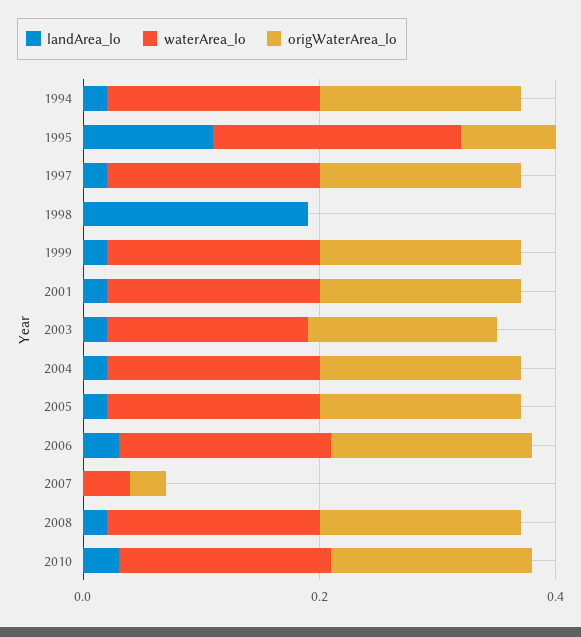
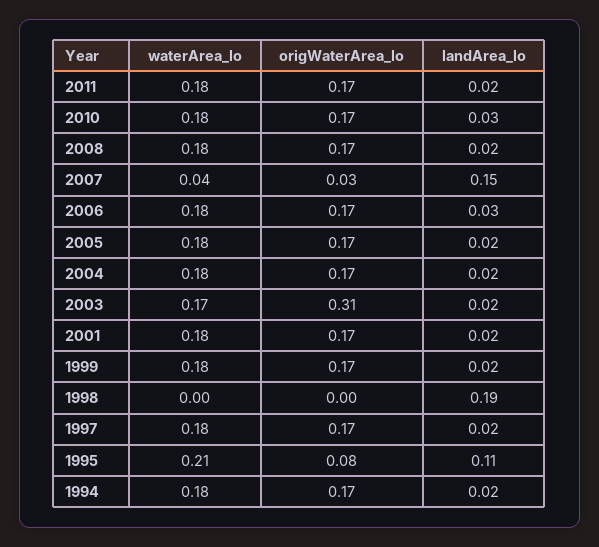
origWaterArea_lo, 2003: 0.15 -> 0.31
landArea_lo, 2007: 0 -> 0.15
waterArea_lo, 2011: none -> 0.18
origWaterArea_lo, 2011: none -> 0.17
landArea_lo, 2011: none -> 0.02

